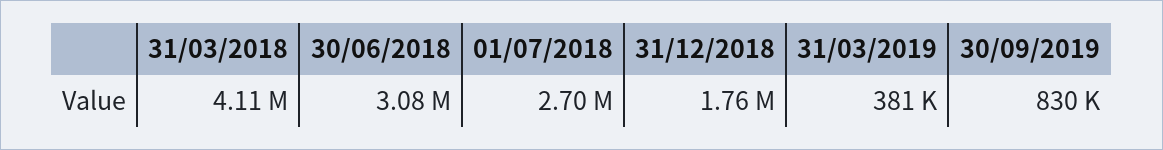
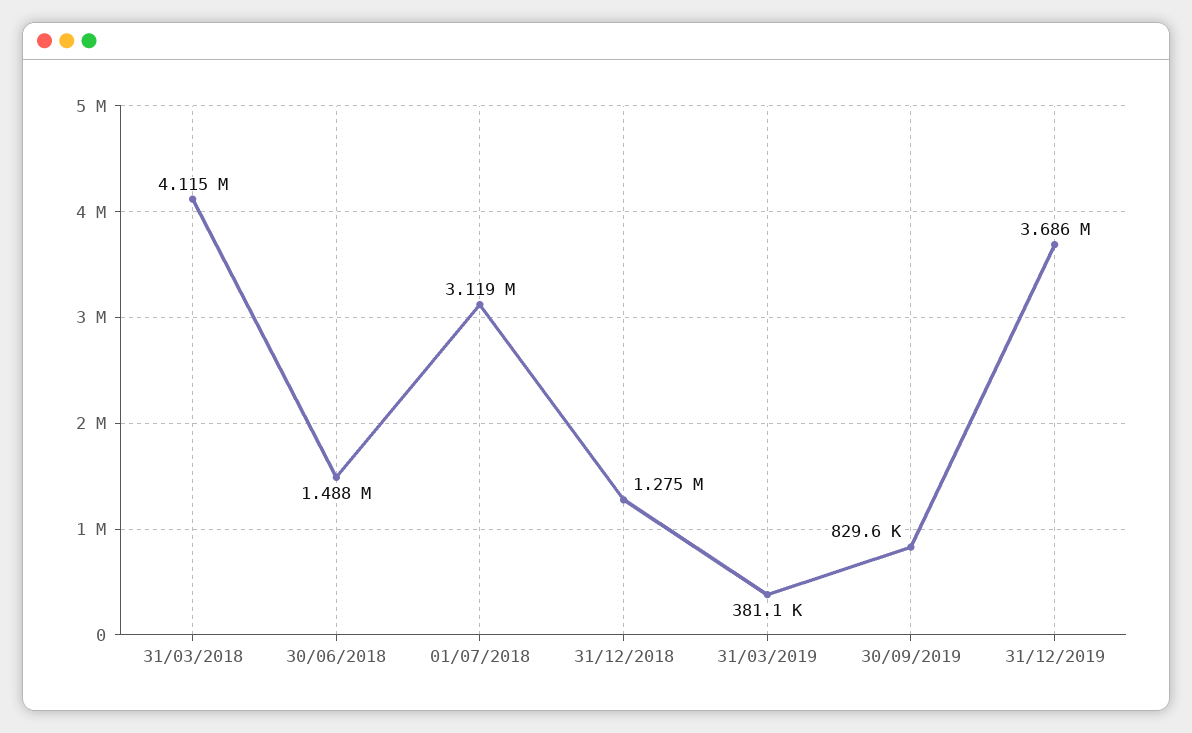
30/06/2018: 3080000 -> 1488000
01/07/2018: 2700000 -> 3119000
31/12/2018: 1760000 -> 1275000
31/12/2019: none -> 3686000

